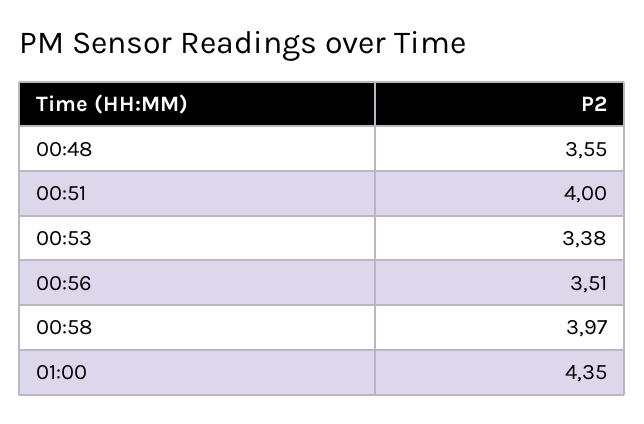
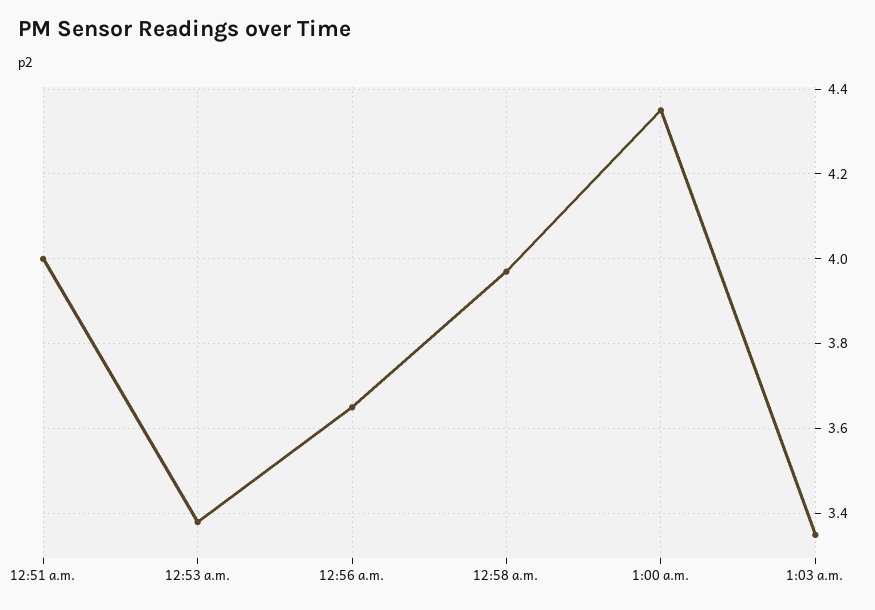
00:48: 3.55 -> none
00:56: 3.51 -> 3.65
1:03 a.m.: none -> 3.35

